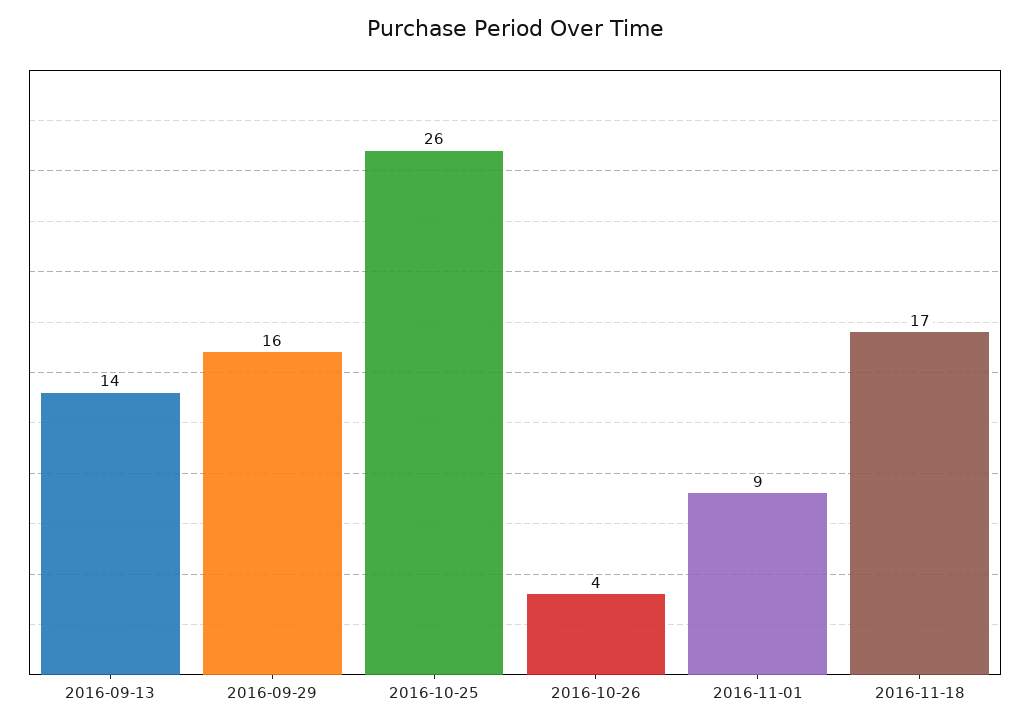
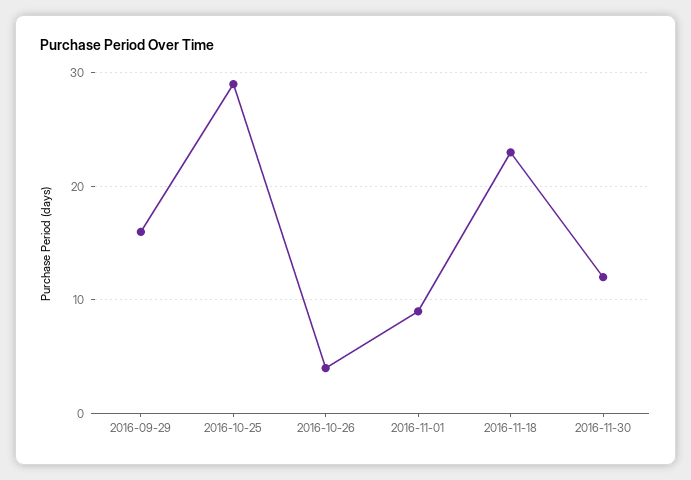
2016-09-13: 14 -> none
2016-10-25: 26 -> 29
2016-11-18: 17 -> 23
2016-11-30: none -> 12

